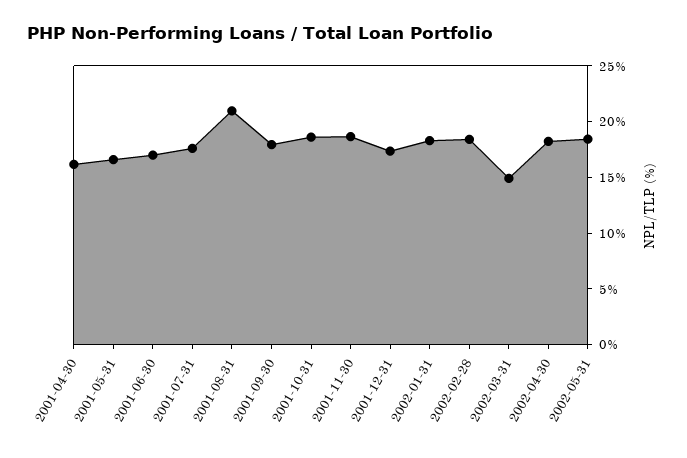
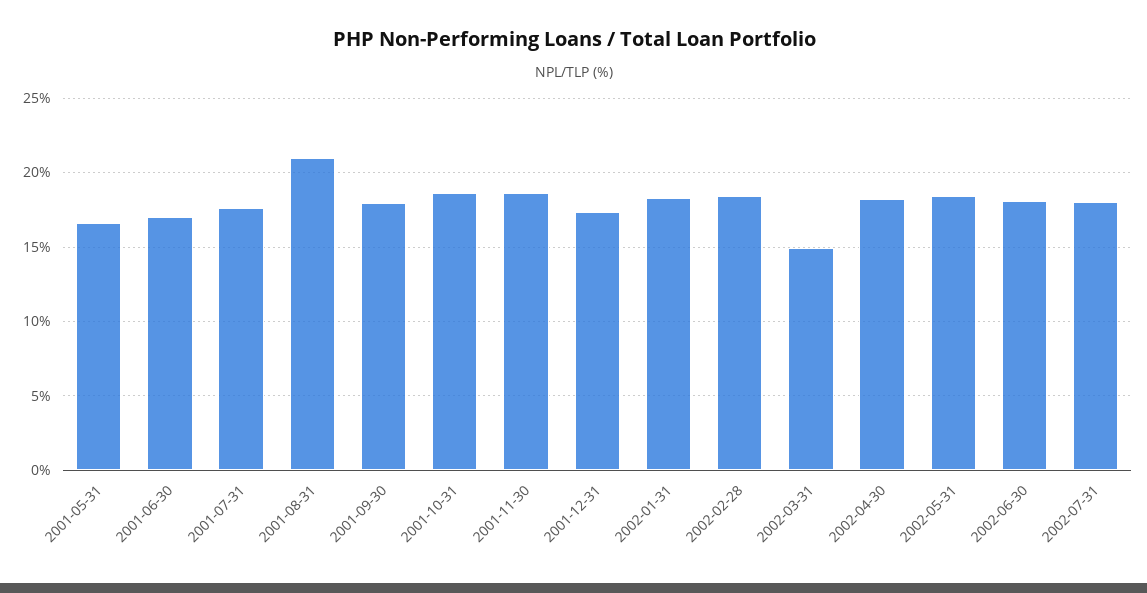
2001-04-30: 16 -> none
2002-06-30: none -> 18
2002-07-31: none -> 18

